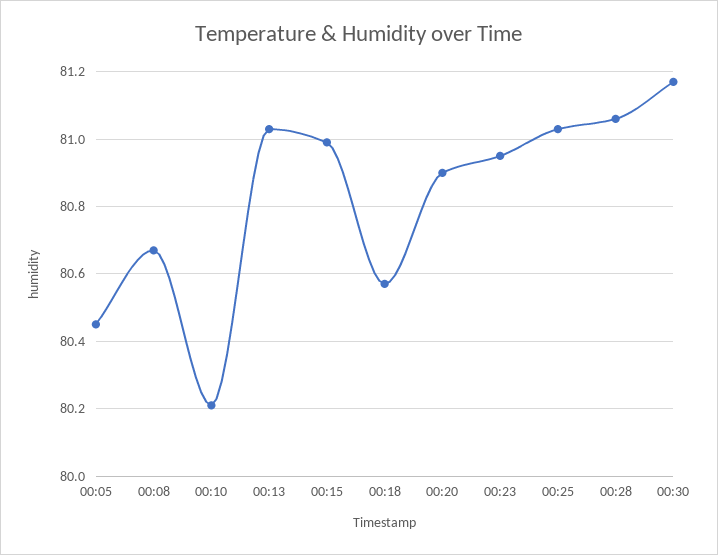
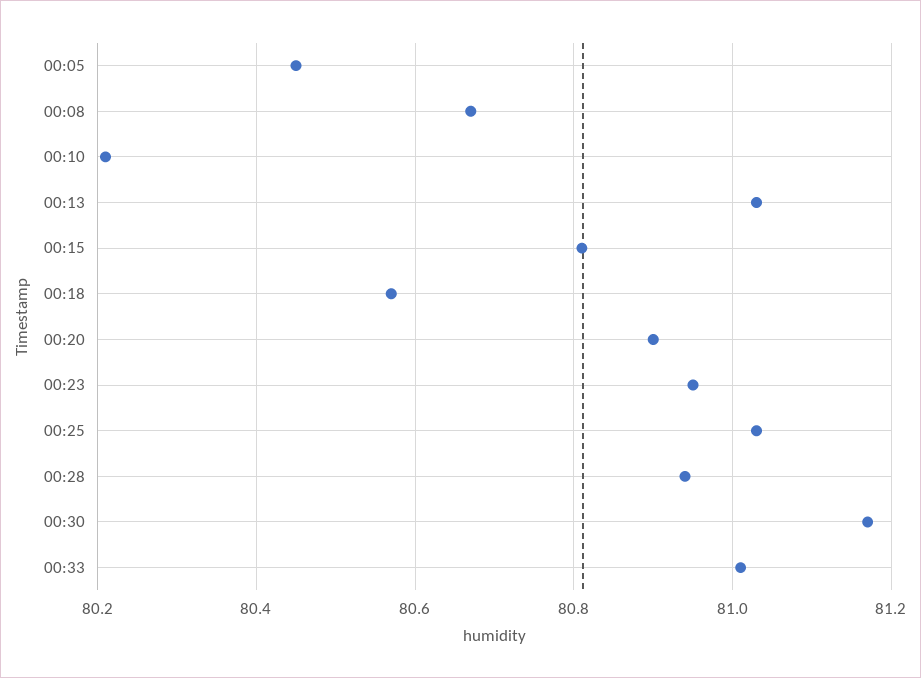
00:15: 81 -> 80.8
00:28: 81.05 -> 80.95
00:33: none -> 81

